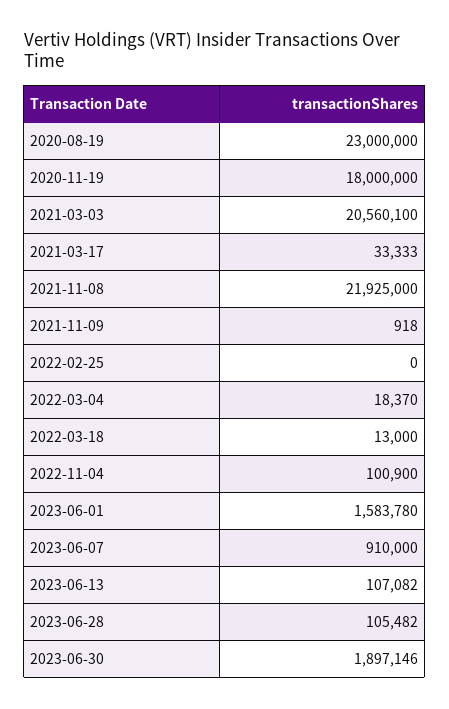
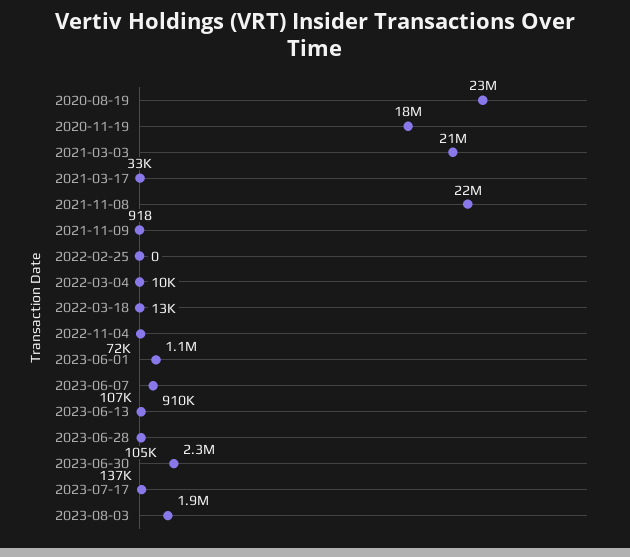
2022-03-04: 18370 -> 10000
2022-11-04: 100900 -> 72000
2023-06-01: 1583780 -> 1100000
2023-06-30: 1897146 -> 2300000
2023-07-17: none -> 137000
2023-08-03: none -> 1900000

